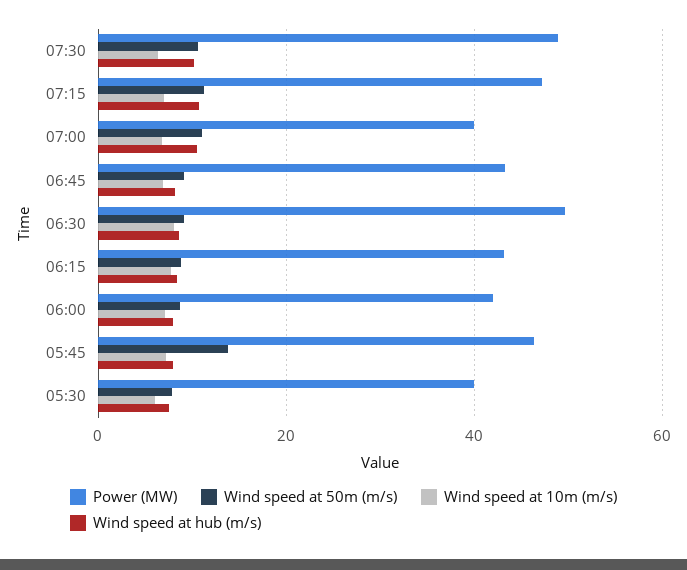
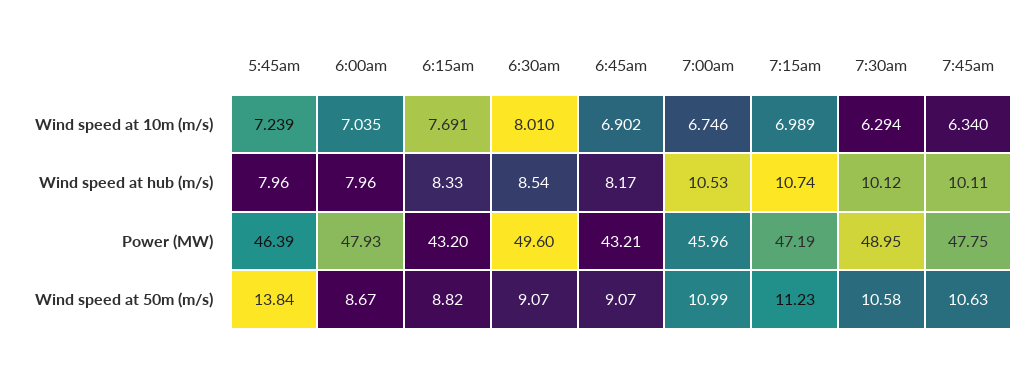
Power (MW), 07:00: 40 -> 45.96
Power (MW), 06:00: 42 -> 47.93
Power (MW), 05:30: 40 -> none
Wind speed at 50m (m/s), 05:30: 8 -> none
Wind speed at 10m (m/s), 05:30: 6 -> none
Wind speed at hub (m/s), 05:30: 8 -> none
Wind speed at 10m (m/s), 7:45am: none -> 6.34
Wind speed at hub (m/s), 7:45am: none -> 10.11
Power (MW), 7:45am: none -> 47.75
Wind speed at 50m (m/s), 7:45am: none -> 10.63

